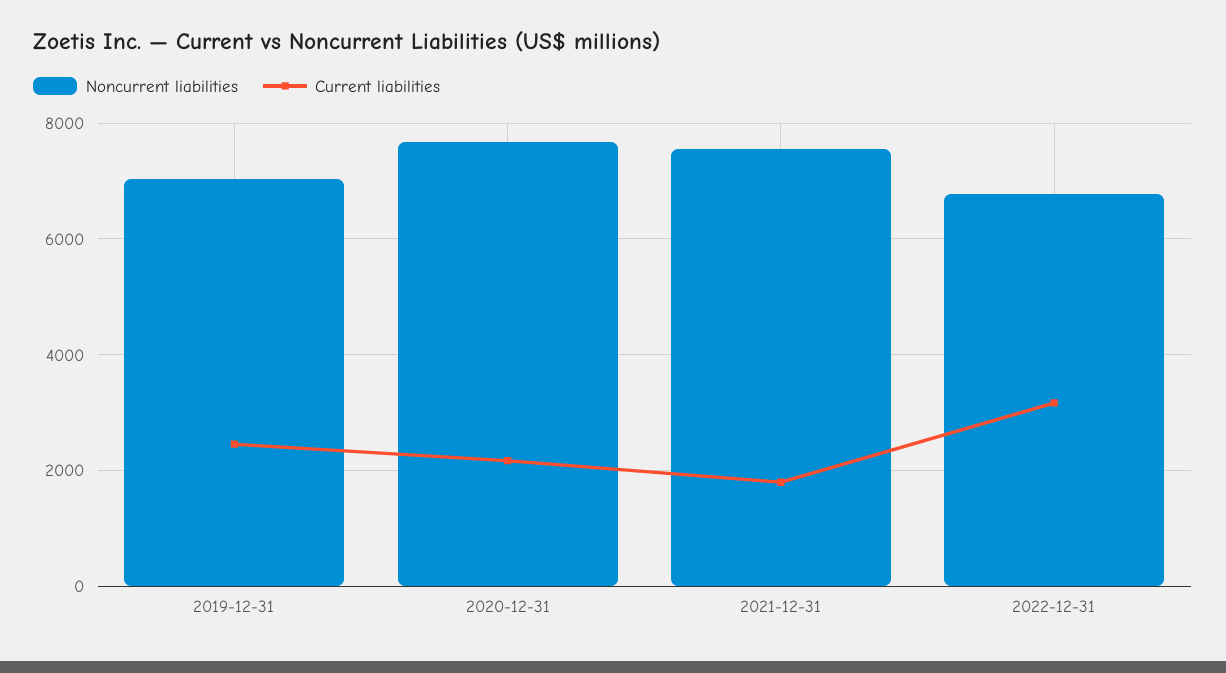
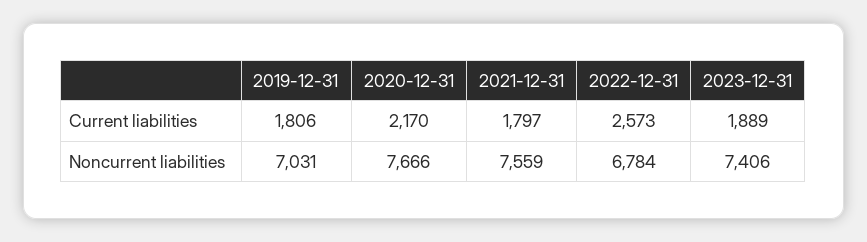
Current liabilities, 2019-12-31: 2400 -> 1806
Current liabilities, 2022-12-31: 3200 -> 2573
Current liabilities, 2023-12-31: none -> 1889
Noncurrent liabilities, 2023-12-31: none -> 7406

